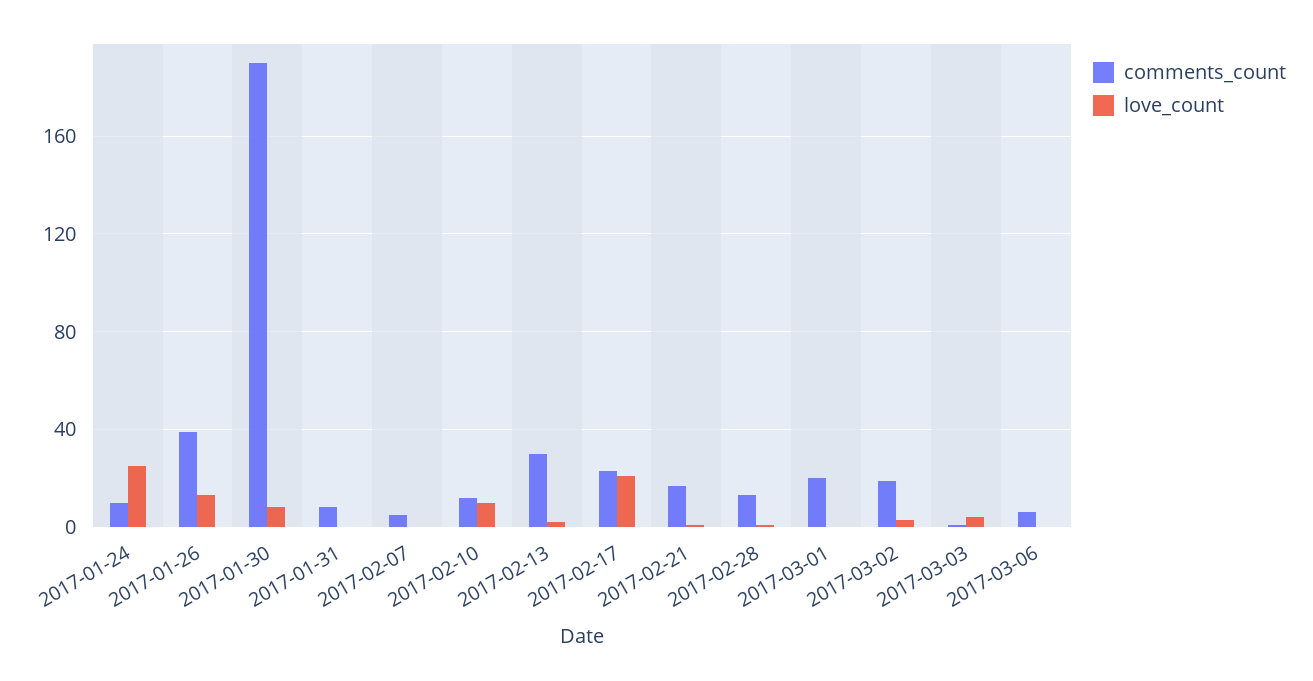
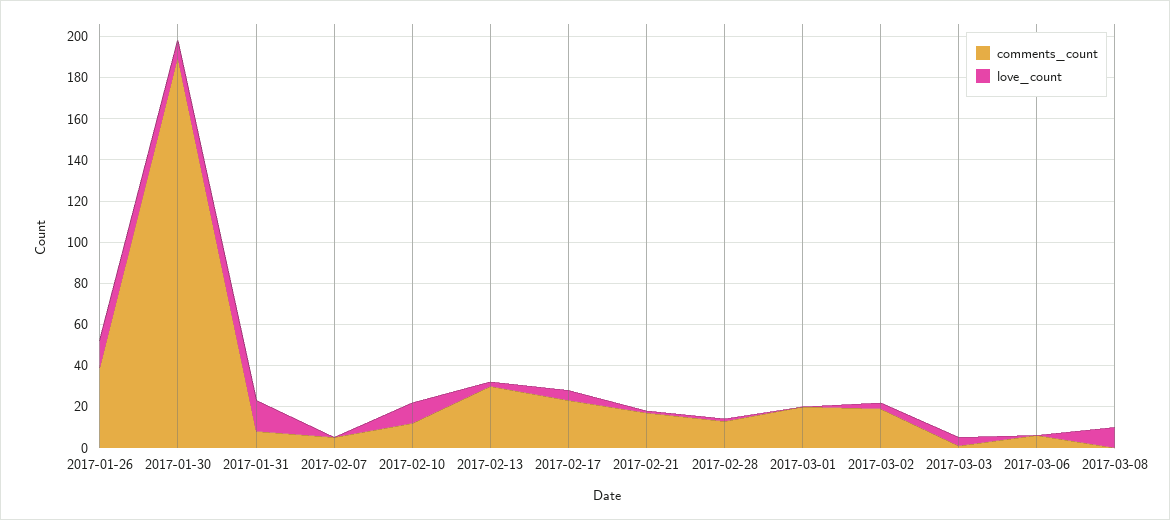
comments_count, 2017-01-24: 10 -> none
love_count, 2017-01-24: 25 -> none
love_count, 2017-01-31: 0 -> 15
love_count, 2017-02-17: 20 -> 5
comments_count, 2017-03-08: none -> 0
love_count, 2017-03-08: none -> 10

